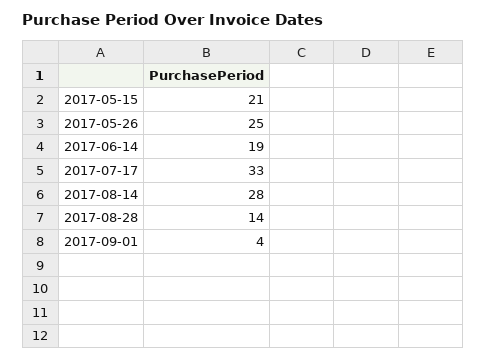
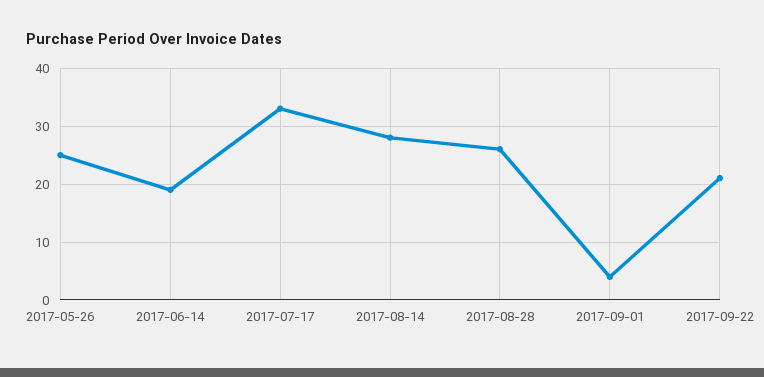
2017-05-15: 21 -> none
2017-08-28: 14 -> 25
2017-09-22: none -> 20

